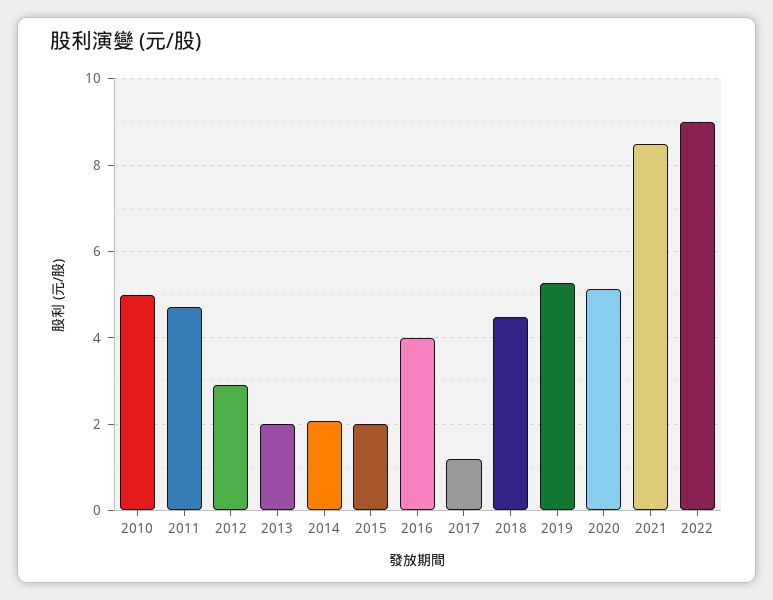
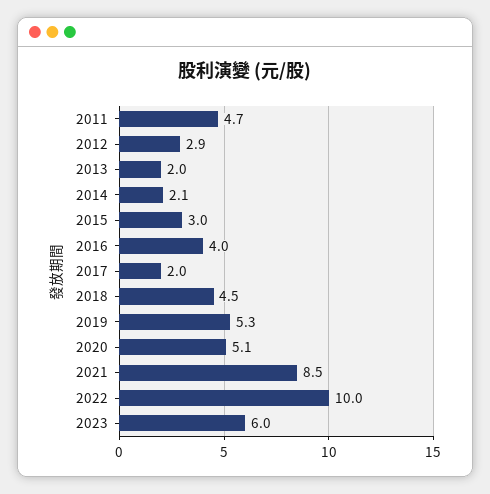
2010: 5 -> none
2015: 2 -> 3
2017: 1.2 -> 2
2022: 9 -> 10
2023: none -> 6

